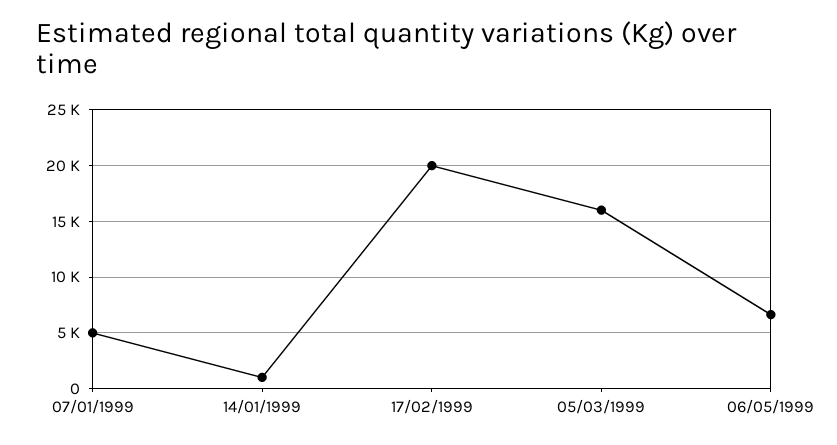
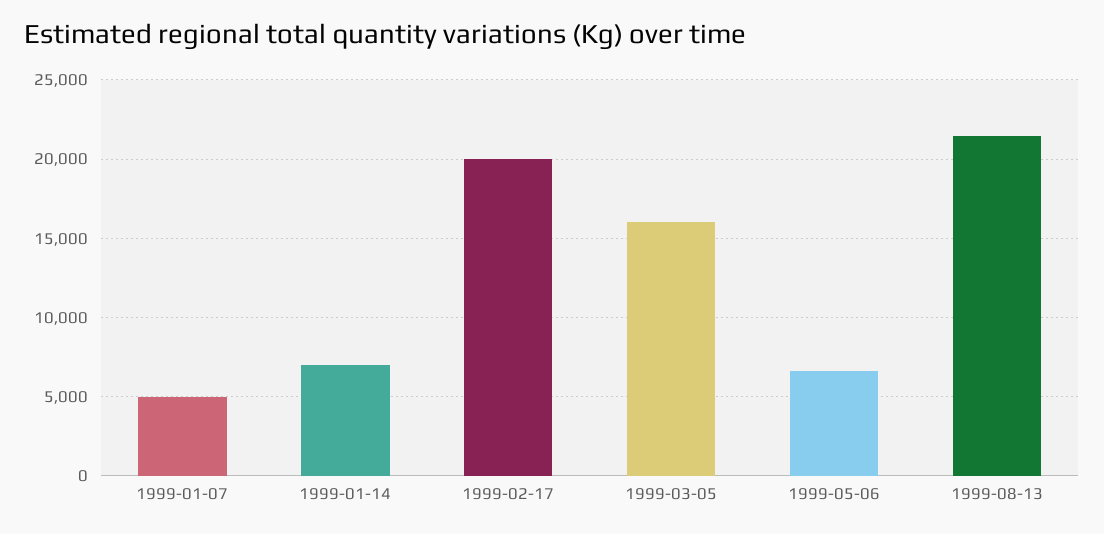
14/01/1999: 1000 -> 7000
1999-08-13: none -> 21500

